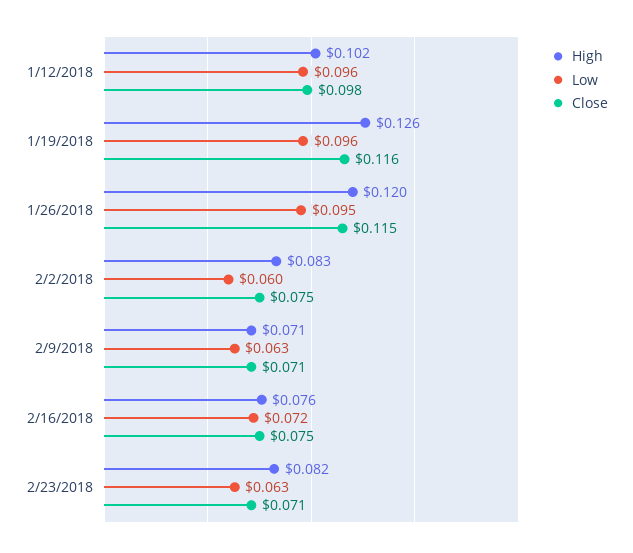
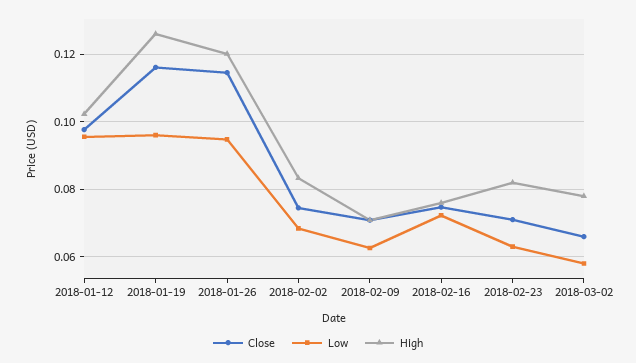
Low, 2/2/2018: 0.06 -> 0.068
Close, 2018-03-02: none -> 0.066
Low, 2018-03-02: none -> 0.058
High, 2018-03-02: none -> 0.078

